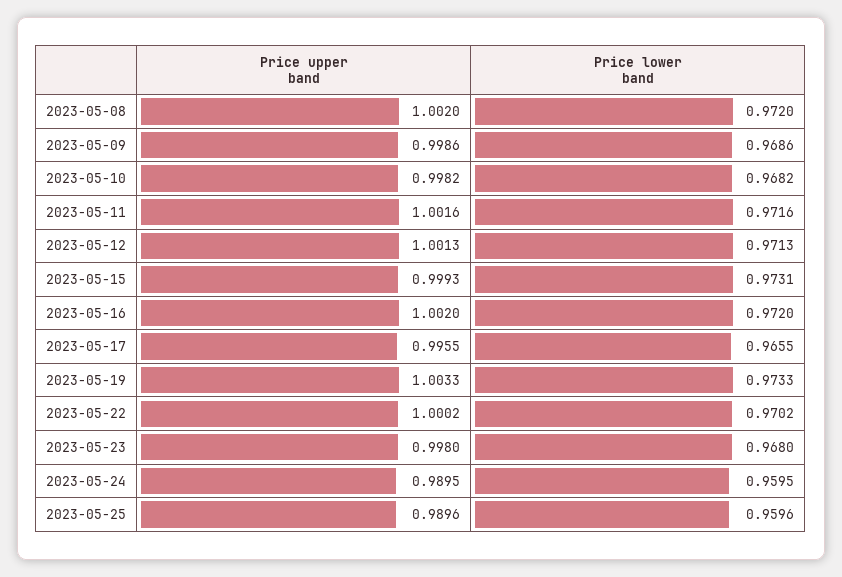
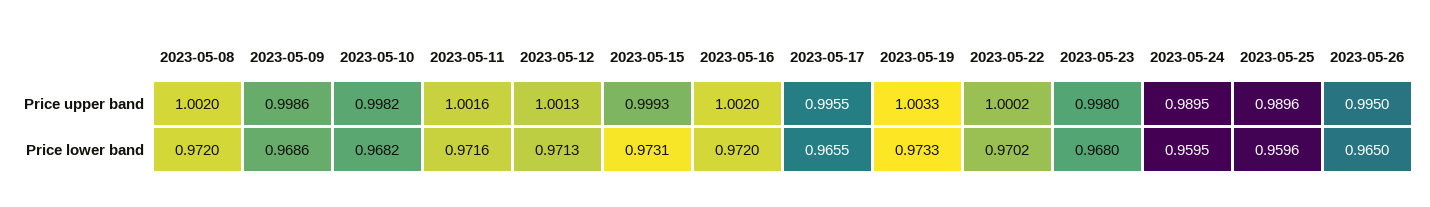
Price upper band, 2023-05-26: none -> 0.995
Price lower band, 2023-05-26: none -> 0.965

